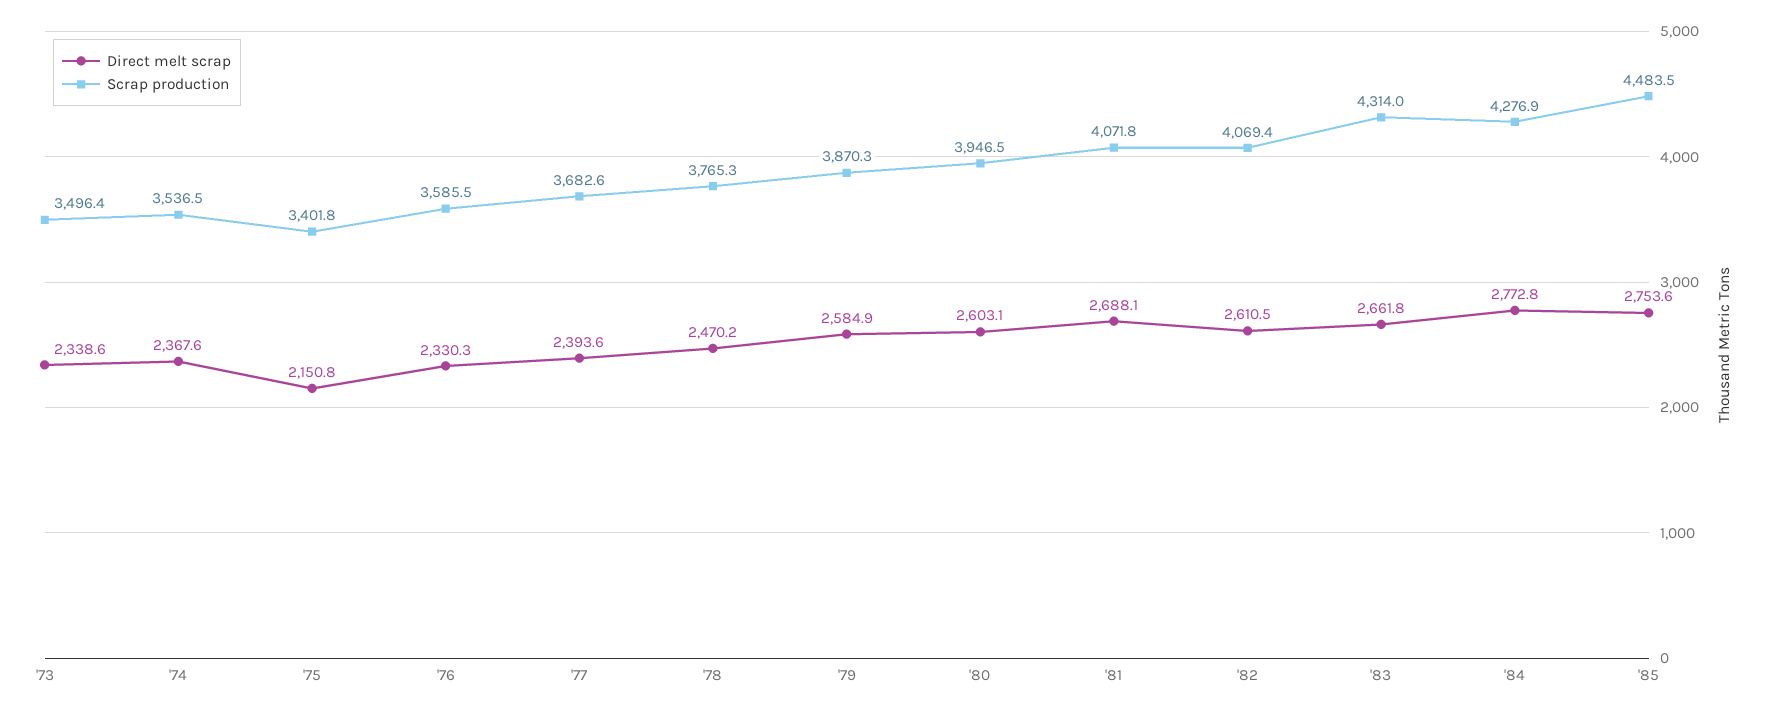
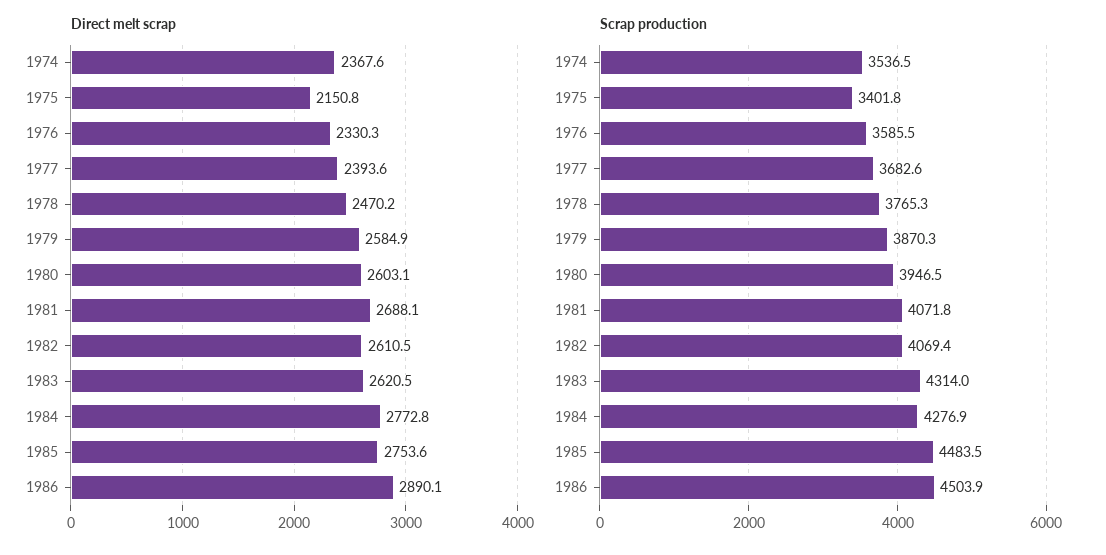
Direct melt scrap, '73: 2338.6 -> none
Scrap production, '73: 3496.4 -> none
Direct melt scrap, '83: 2661.8 -> 2620.5
Direct melt scrap, 1986: none -> 2890.1
Scrap production, 1986: none -> 4503.9

